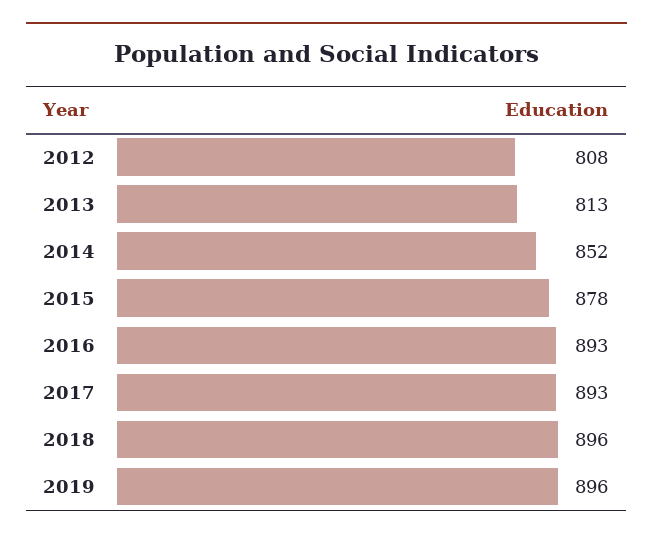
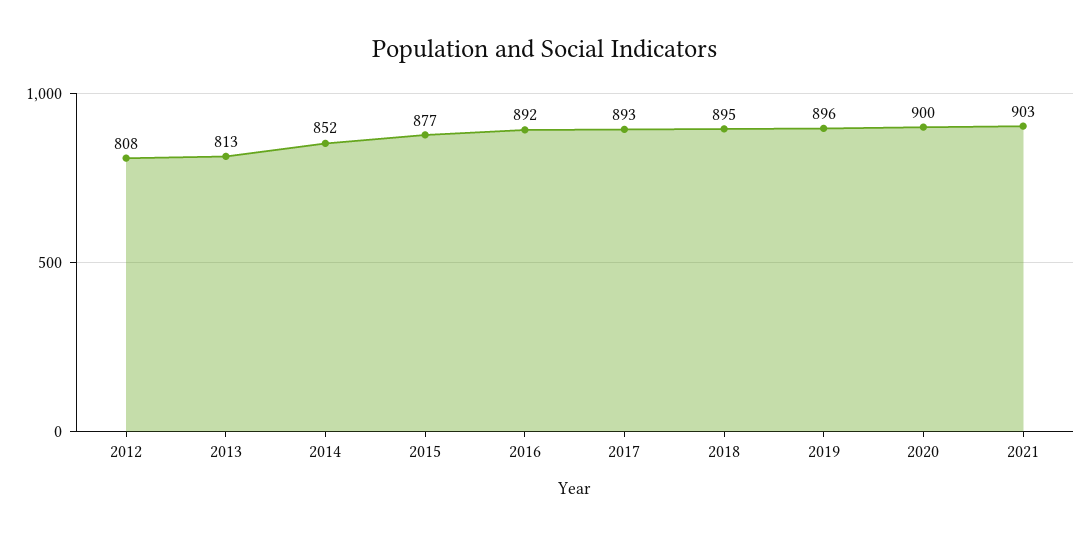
2015: 878 -> 877
2016: 893 -> 892
2018: 896 -> 895
2020: none -> 900
2021: none -> 903

